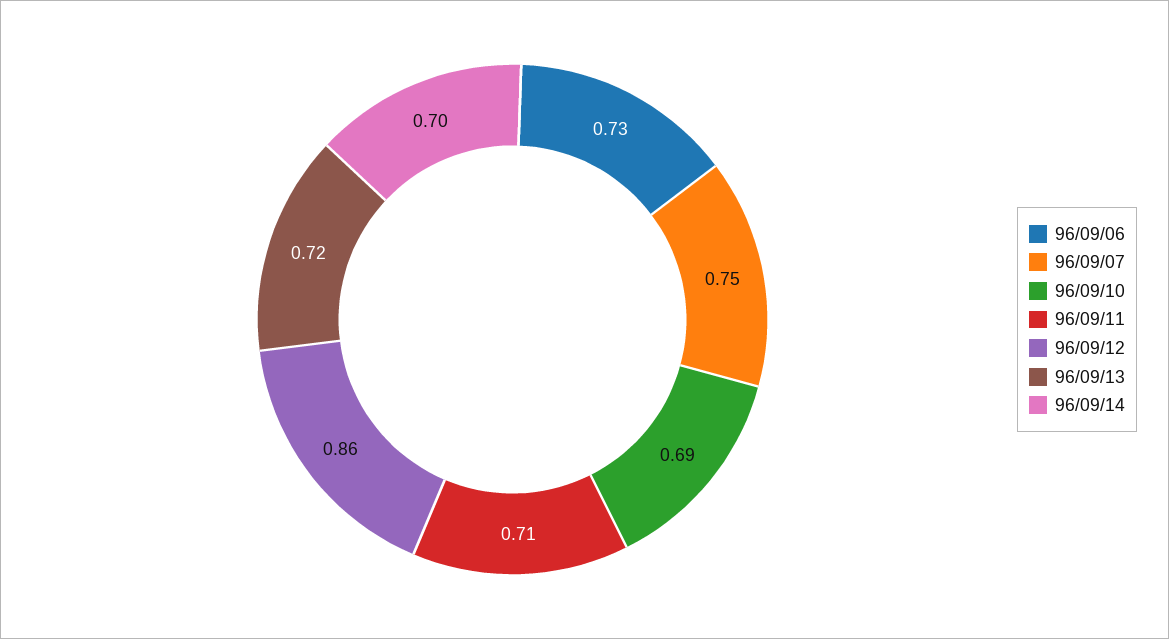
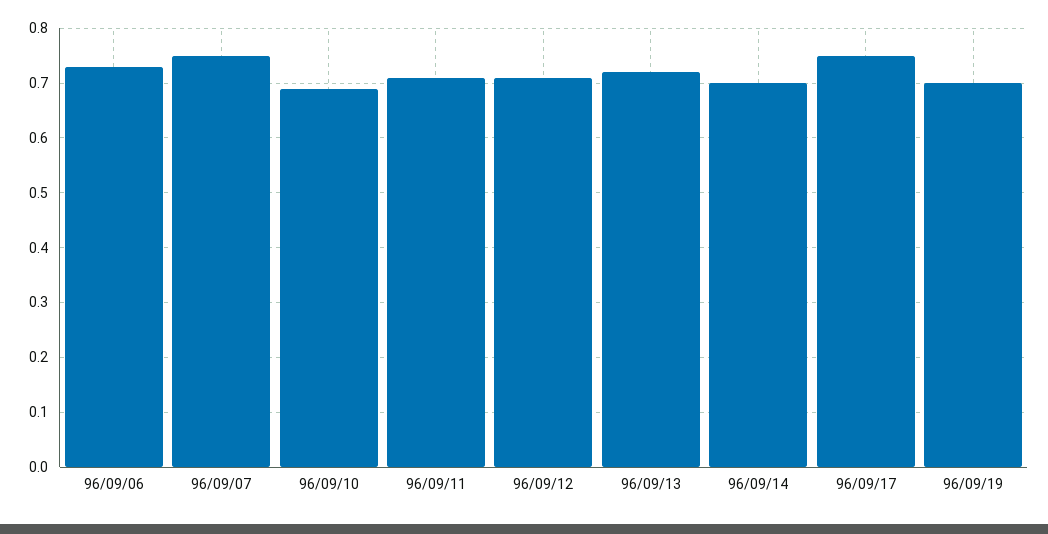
96/09/12: 0.86 -> 0.7
96/09/17: none -> 0.75
96/09/19: none -> 0.7

